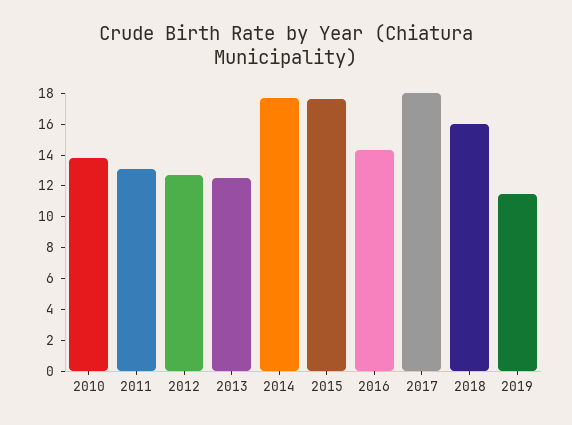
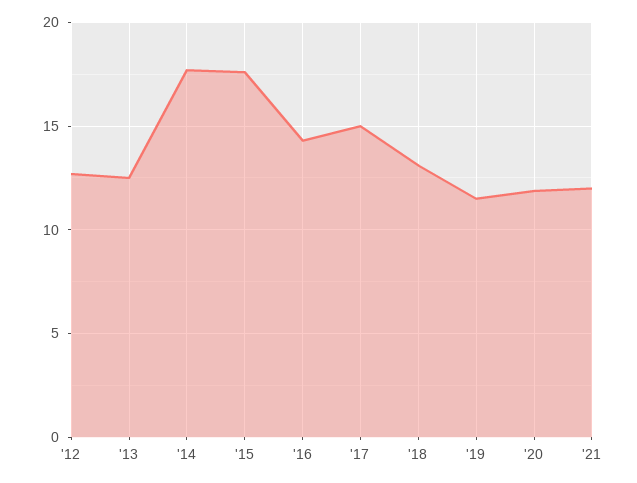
2010: 14 -> none
2011: 13 -> none
2017: 18 -> 15
2018: 16 -> 13
'20: none -> 12
'21: none -> 12

